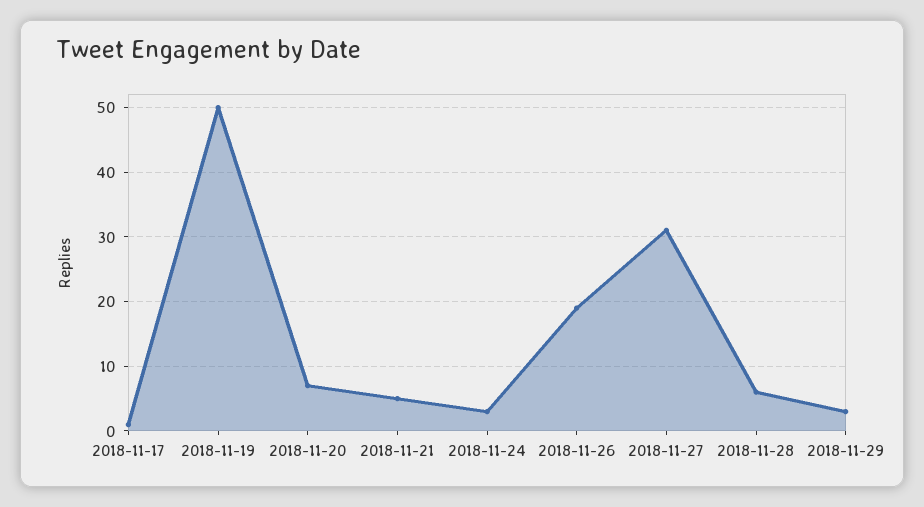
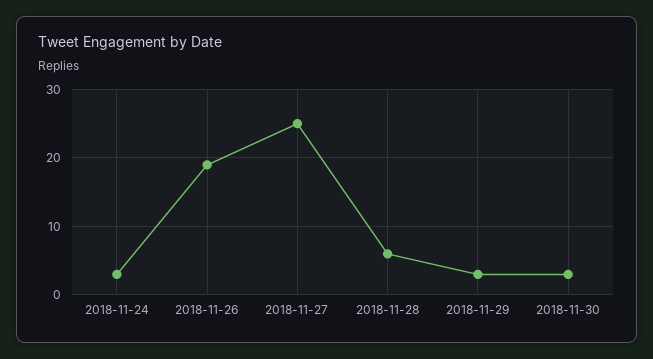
2018-11-17: 1 -> none
2018-11-19: 50 -> none
2018-11-20: 7 -> none
2018-11-21: 5 -> none
2018-11-27: 31 -> 25
2018-11-30: none -> 3

